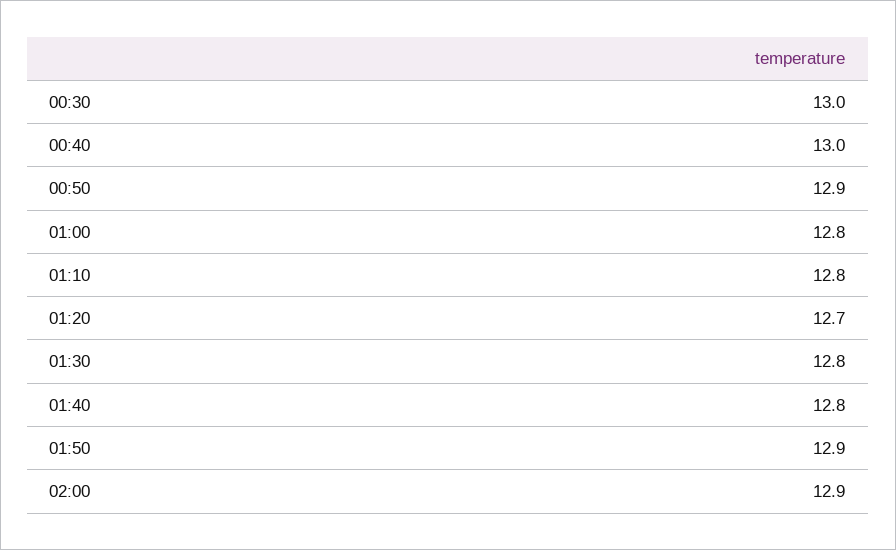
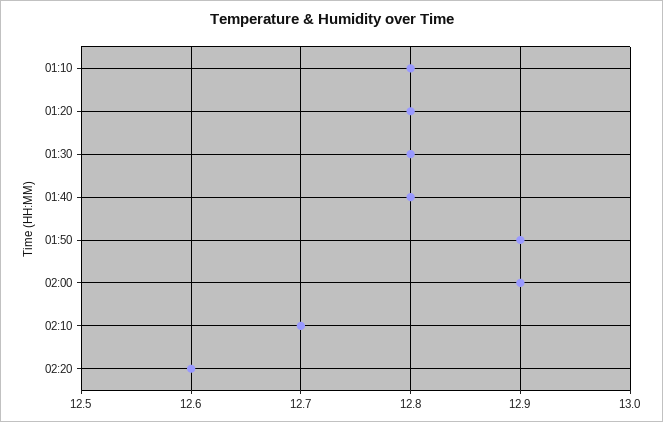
00:30: 13 -> none
00:40: 13 -> none
00:50: 12.9 -> none
01:00: 12.8 -> none
01:20: 12.7 -> 12.8
02:10: none -> 12.7
02:20: none -> 12.6

